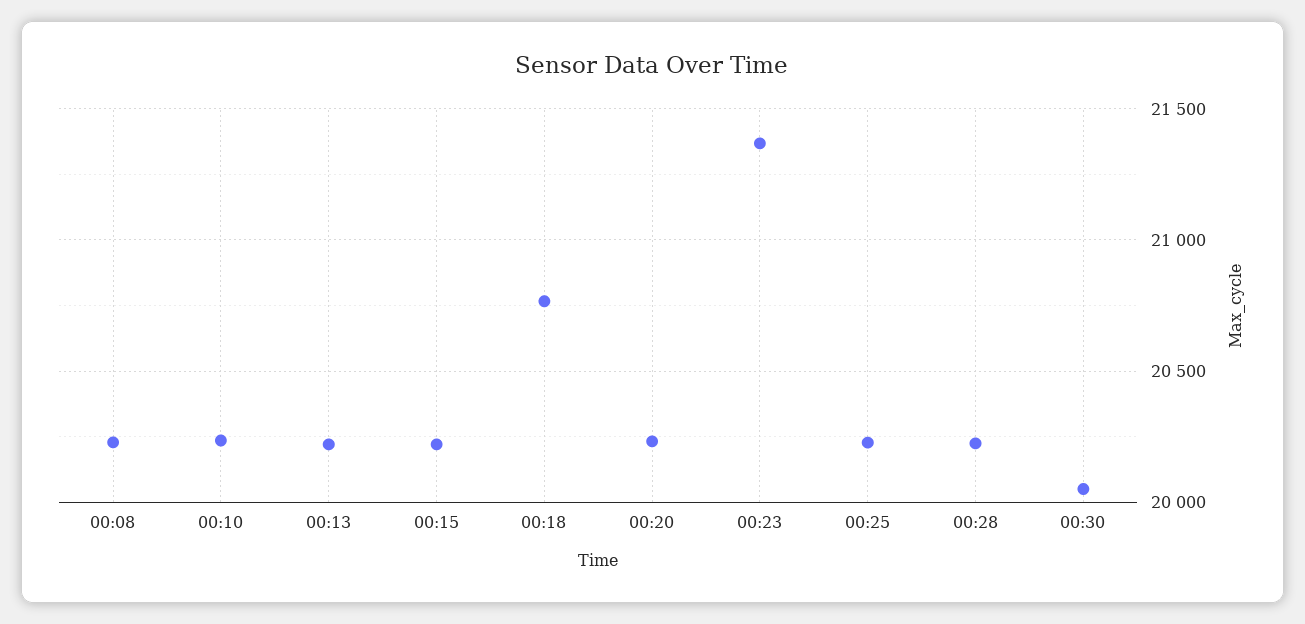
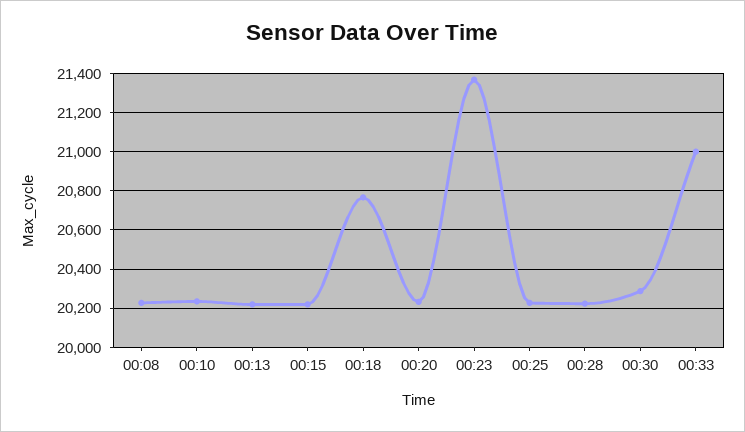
00:30: 20050 -> 20300
00:33: none -> 21000

